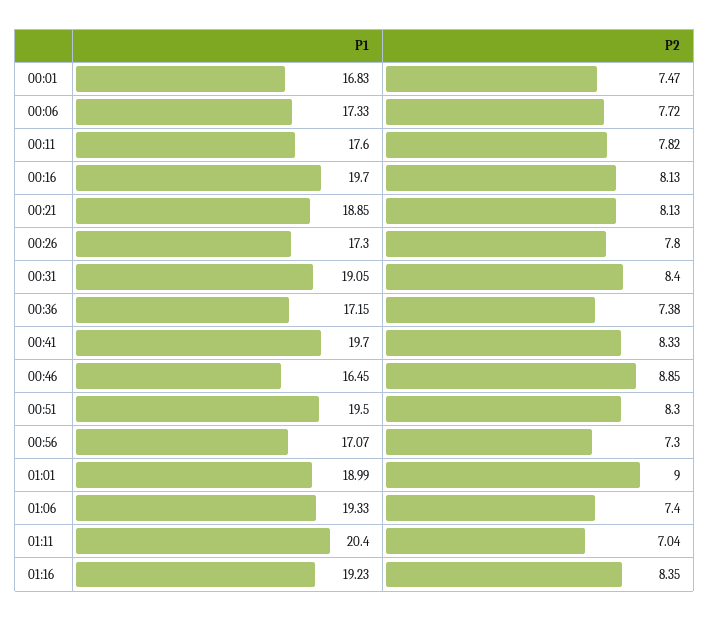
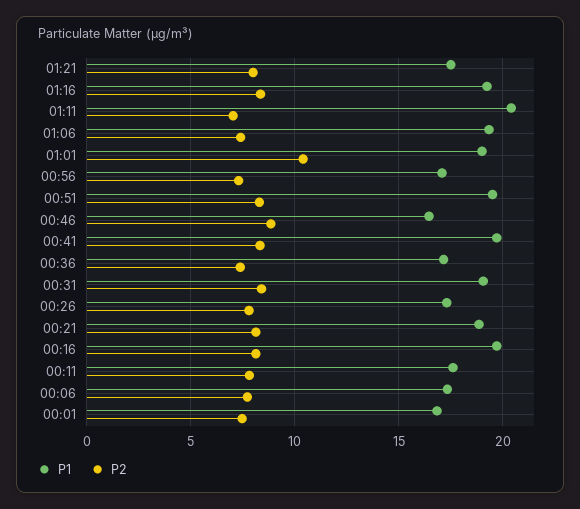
P2, 01:01: 9 -> 10.5
P1, 01:21: none -> 17.5
P2, 01:21: none -> 8

